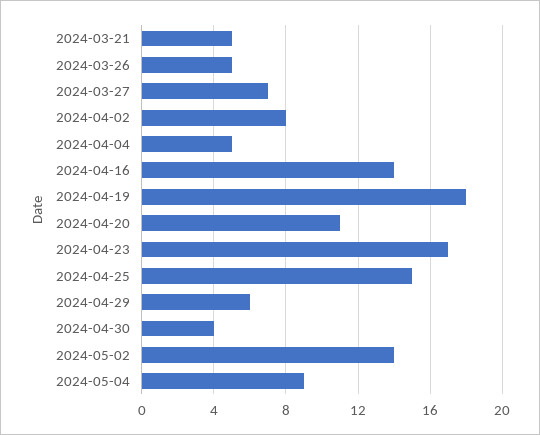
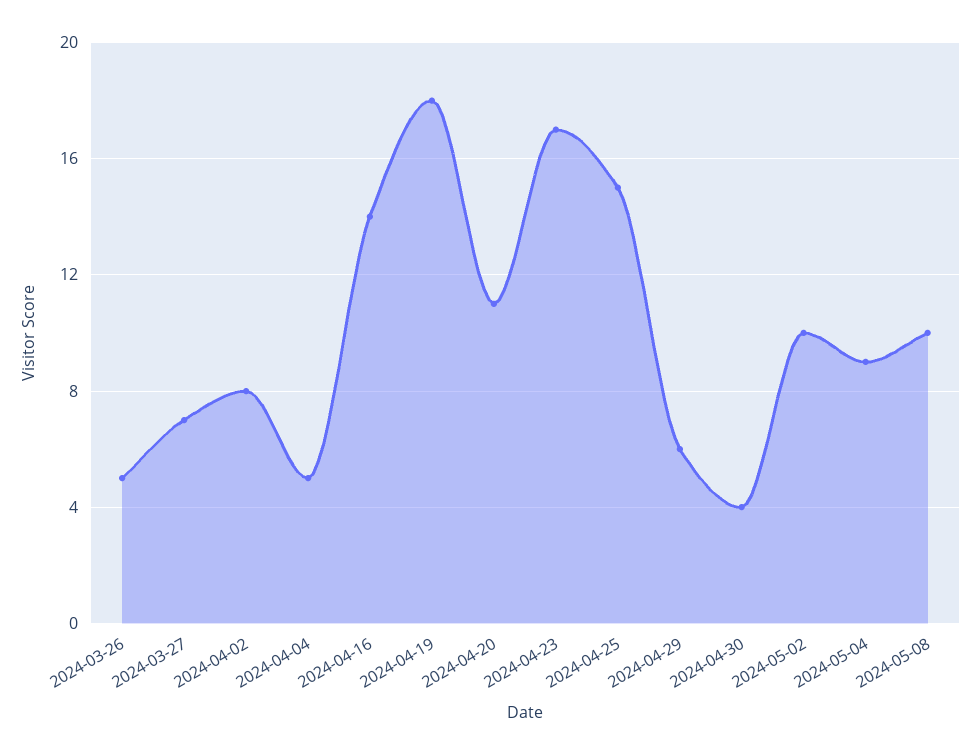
2024-03-21: 5 -> none
2024-05-02: 14 -> 10
2024-05-08: none -> 10

